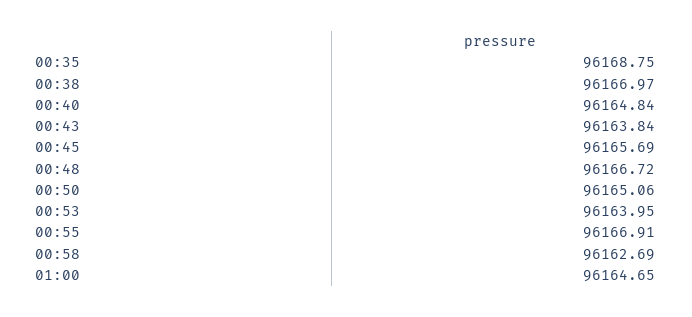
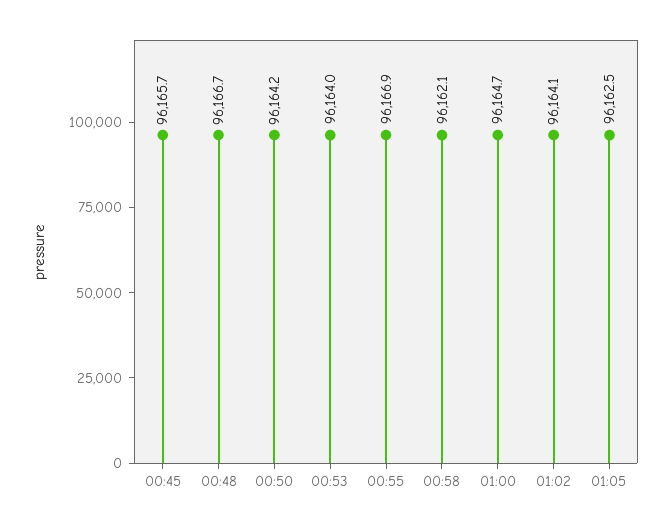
00:35: 96168.75 -> none
00:38: 96166.97 -> none
00:40: 96164.84 -> none
00:43: 96163.84 -> none
00:50: 96165.06 -> 96164.2
00:58: 96162.69 -> 96162.1
01:02: none -> 96164.1
01:05: none -> 96162.5

